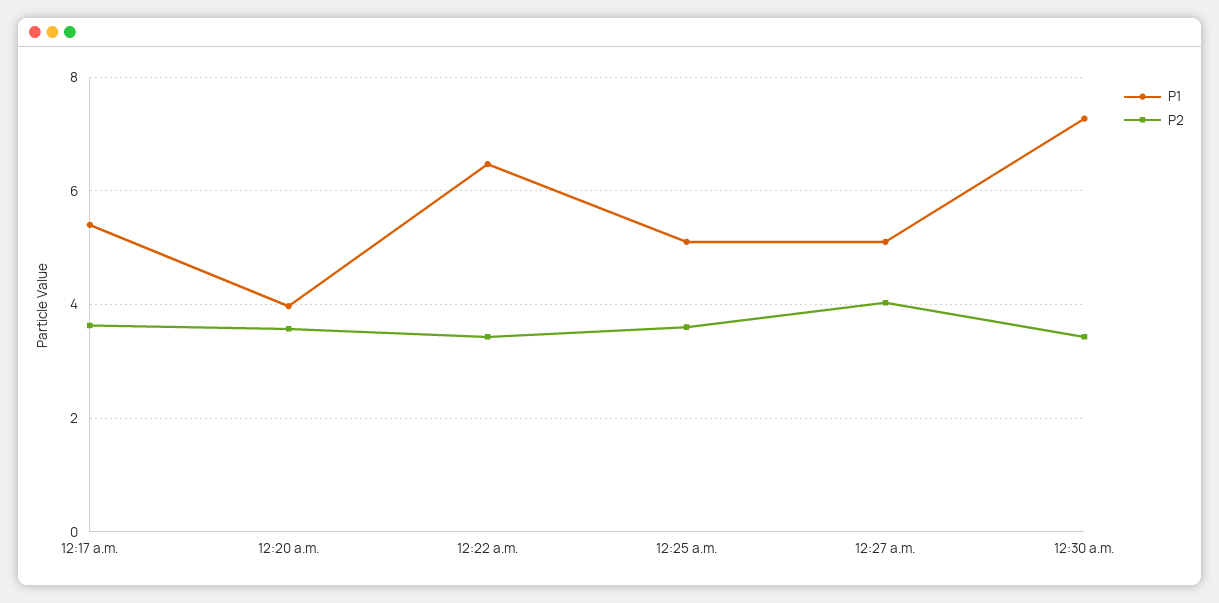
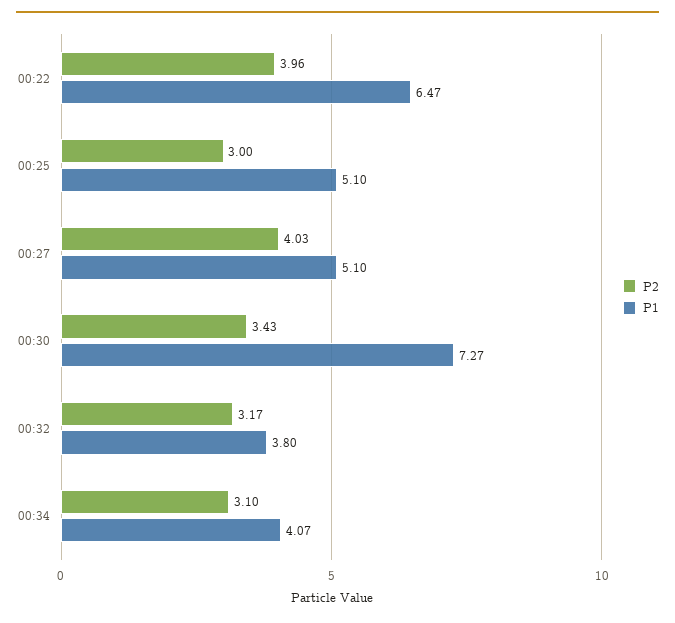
P1, 12:17 a.m.: 5.4 -> none
P2, 12:17 a.m.: 3.6 -> none
P1, 12:20 a.m.: 4 -> none
P2, 12:20 a.m.: 3.6 -> none
P2, 12:22 a.m.: 3.4 -> 3.96
P2, 12:25 a.m.: 3.6 -> 3
P2, 00:32: none -> 3.17
P1, 00:32: none -> 3.8
P2, 00:34: none -> 3.1
P1, 00:34: none -> 4.07

